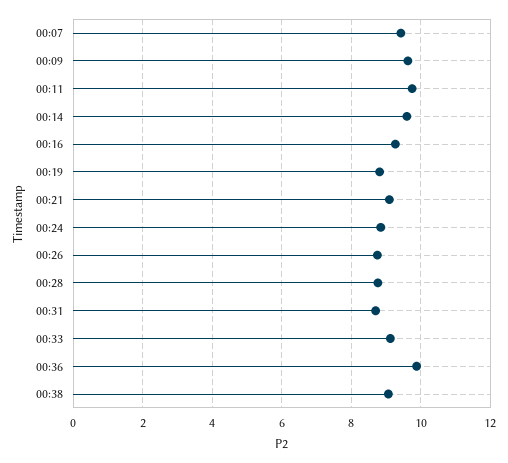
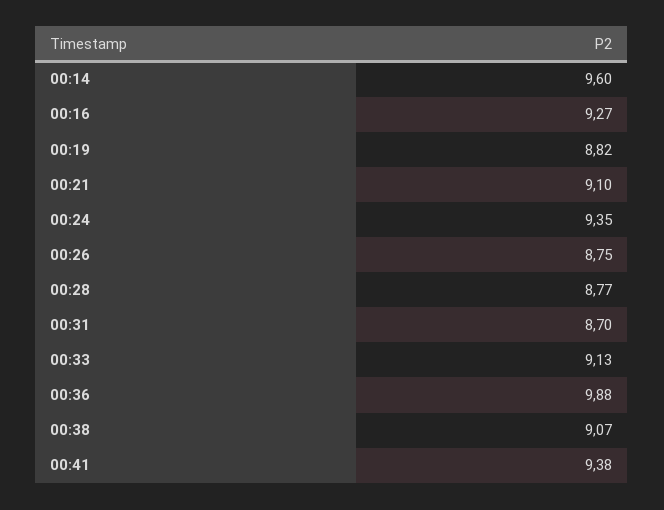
00:07: 9.4 -> none
00:09: 9.6 -> none
00:11: 9.8 -> none
00:24: 8.8 -> 9.35
00:41: none -> 9.38

